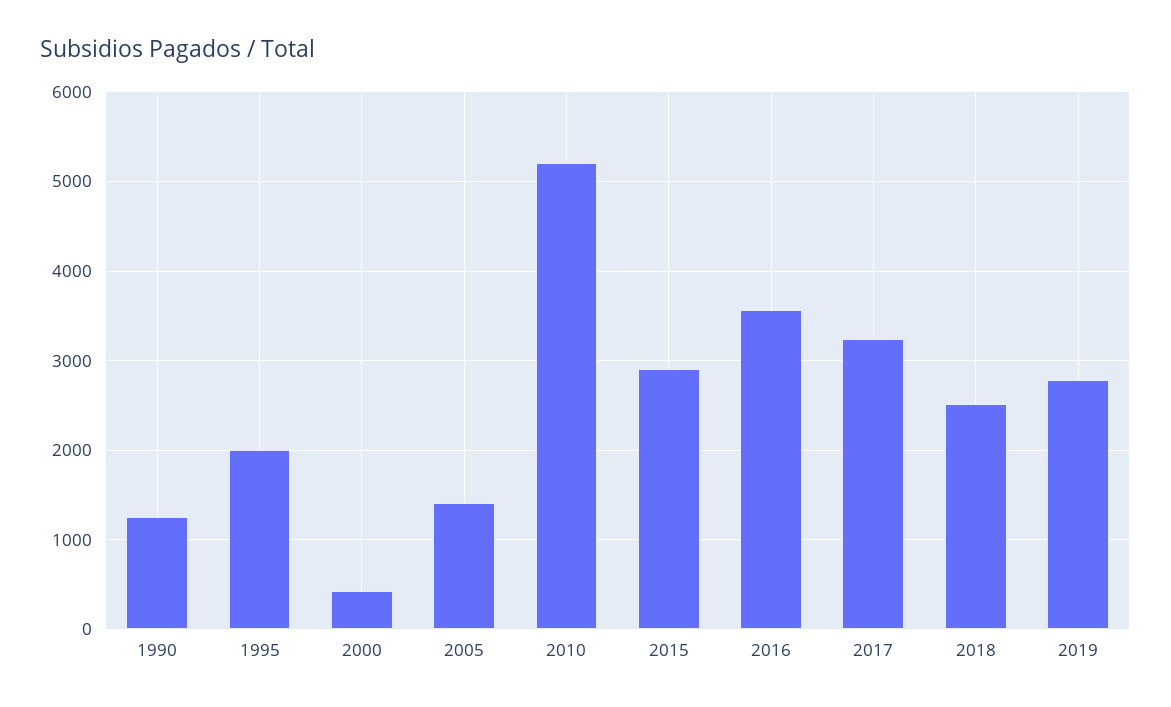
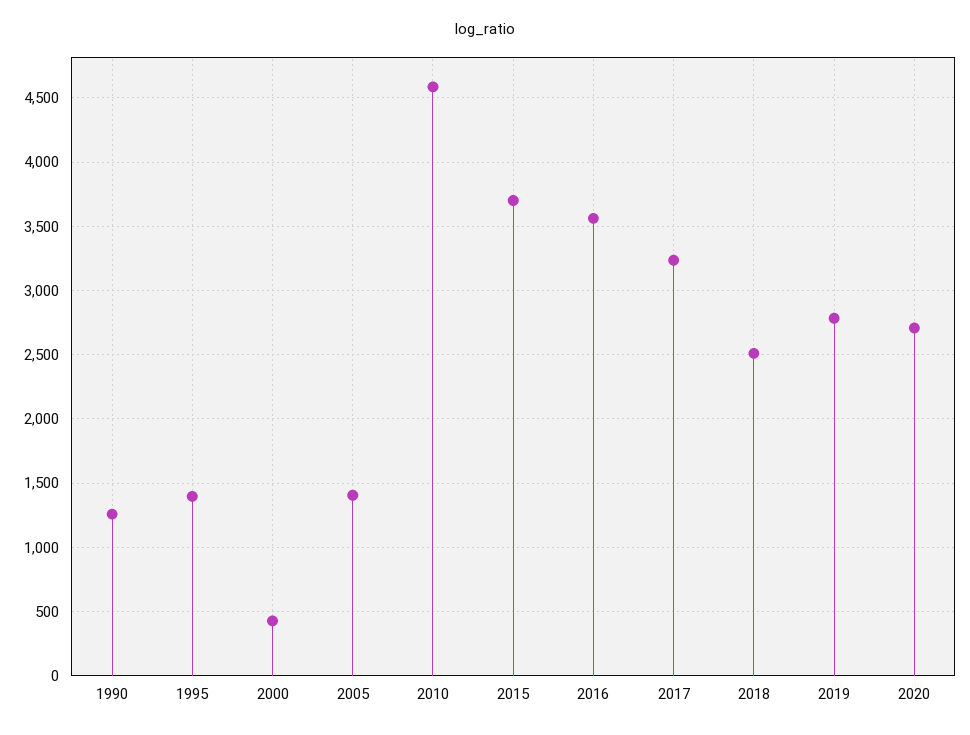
1995: 2000 -> 1400
2010: 5200 -> 4600
2015: 2900 -> 3700
2020: none -> 2700

